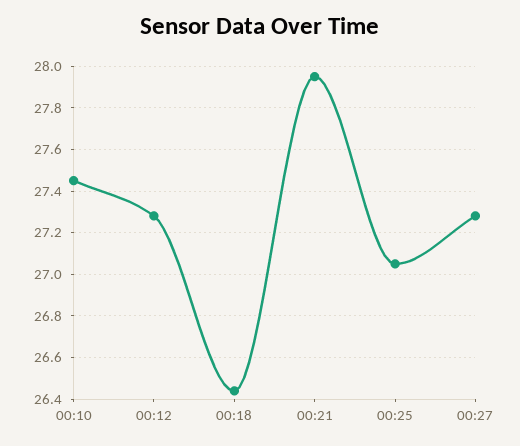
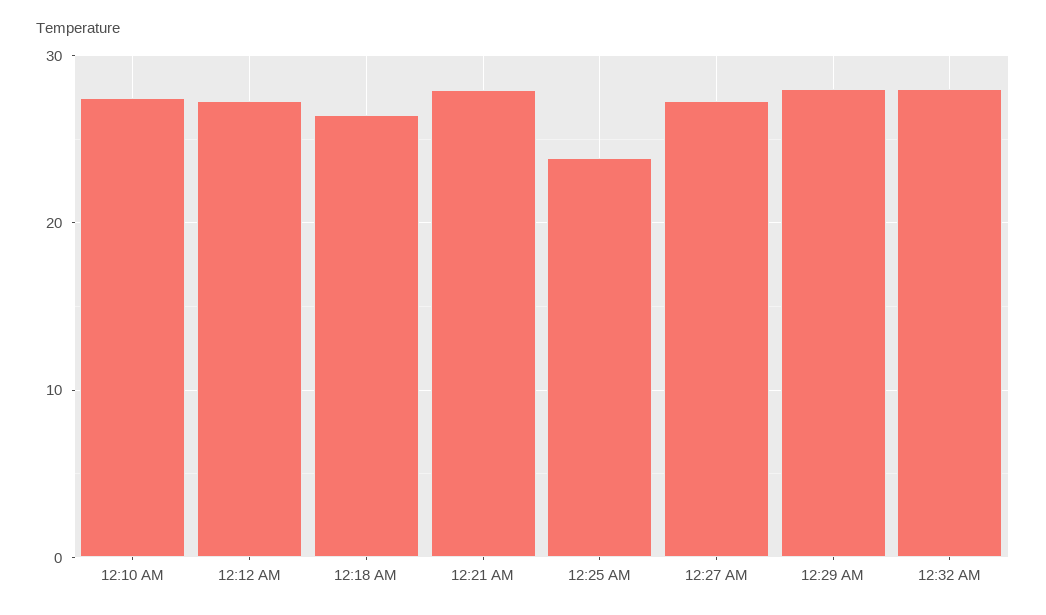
00:25: 27.05 -> 24
12:29 AM: none -> 28
12:32 AM: none -> 28

